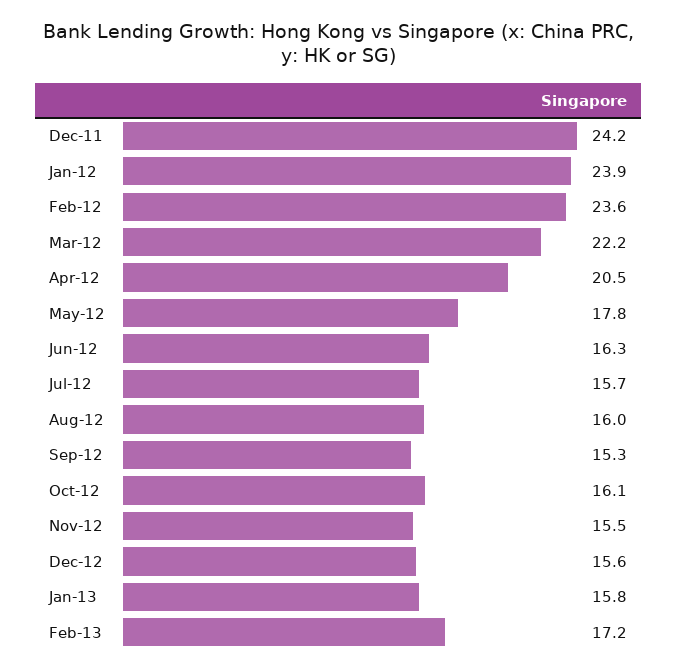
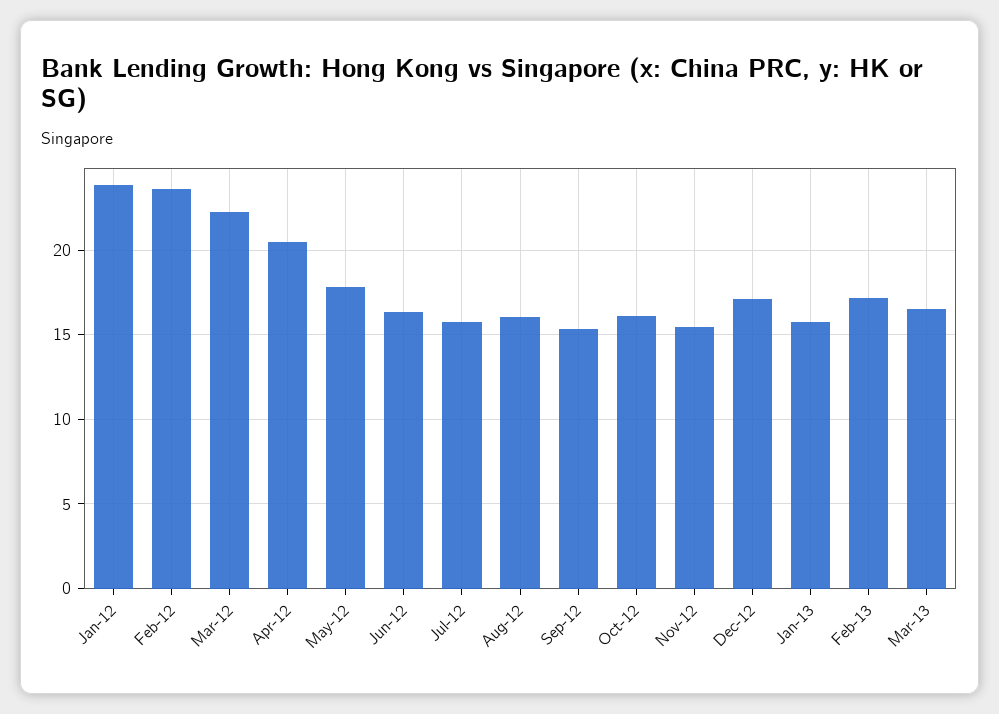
Dec-11: 24.2 -> none
Dec-12: 15.6 -> 17
Mar-13: none -> 16.5

